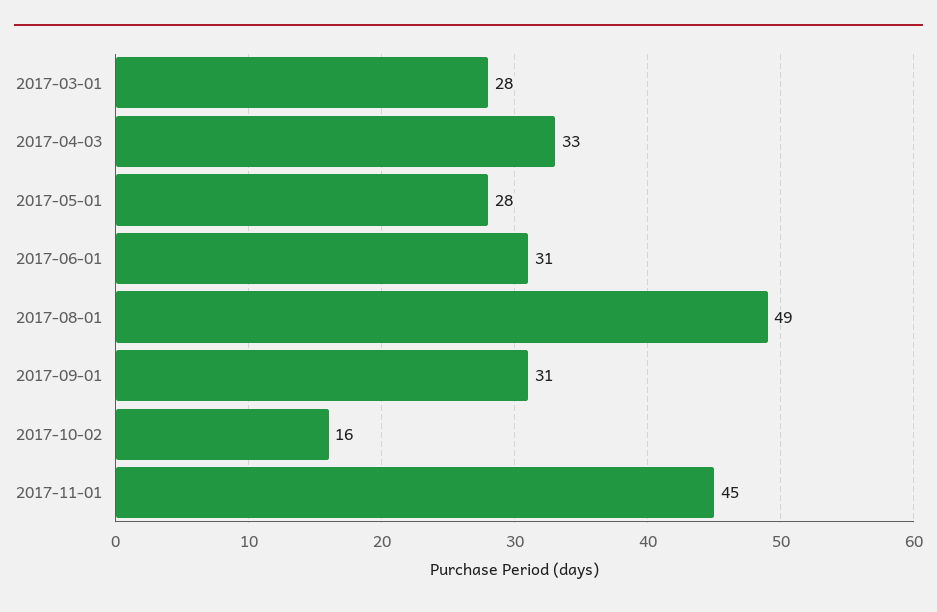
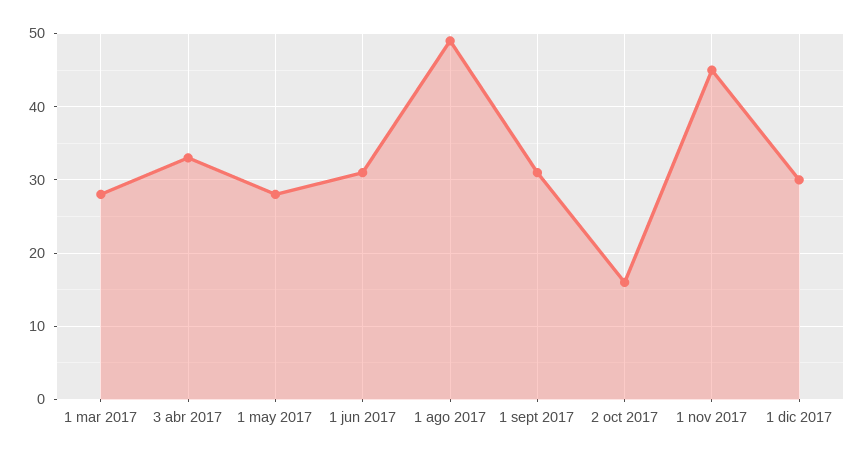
1 dic 2017: none -> 30

